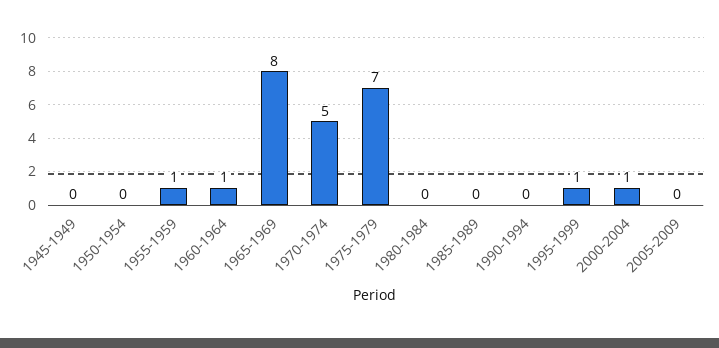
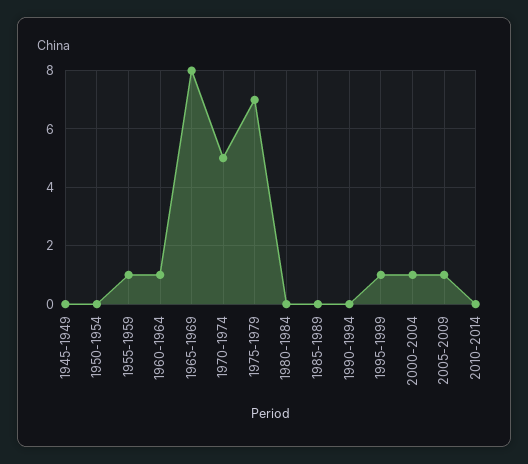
2005-2009: 0 -> 1
2010-2014: none -> 0

